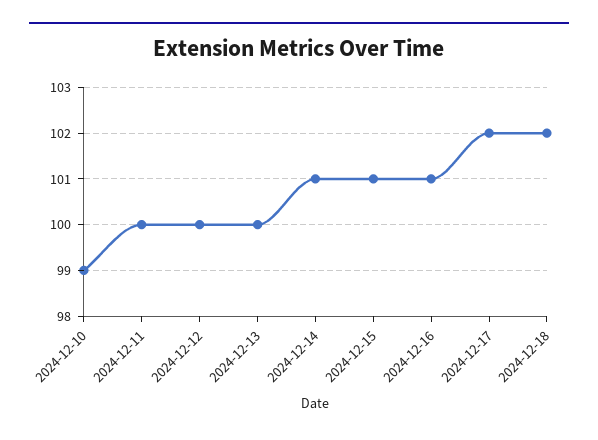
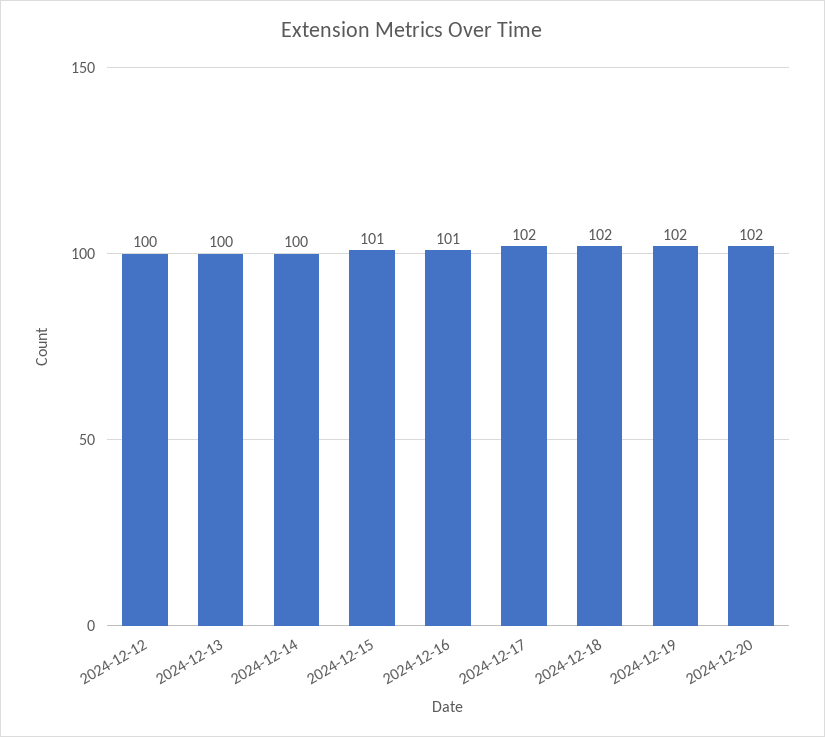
2024-12-10: 99 -> none
2024-12-11: 100 -> none
2024-12-14: 101 -> 100
2024-12-19: none -> 102
2024-12-20: none -> 102

